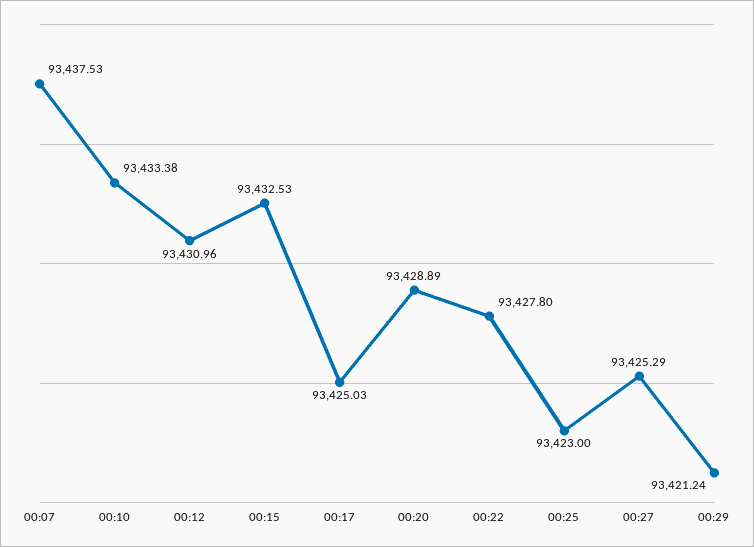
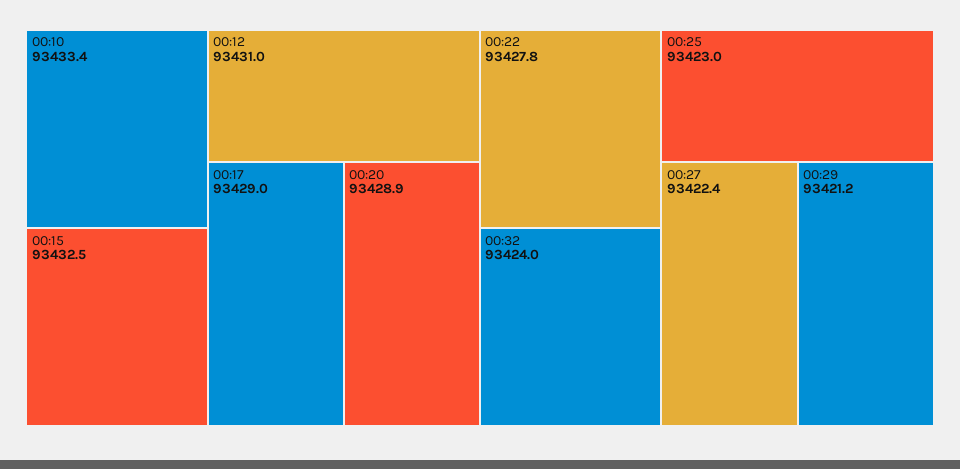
00:07: 93437.53 -> none
00:17: 93425.03 -> 93429
00:27: 93425.29 -> 93422.4
00:32: none -> 93424

